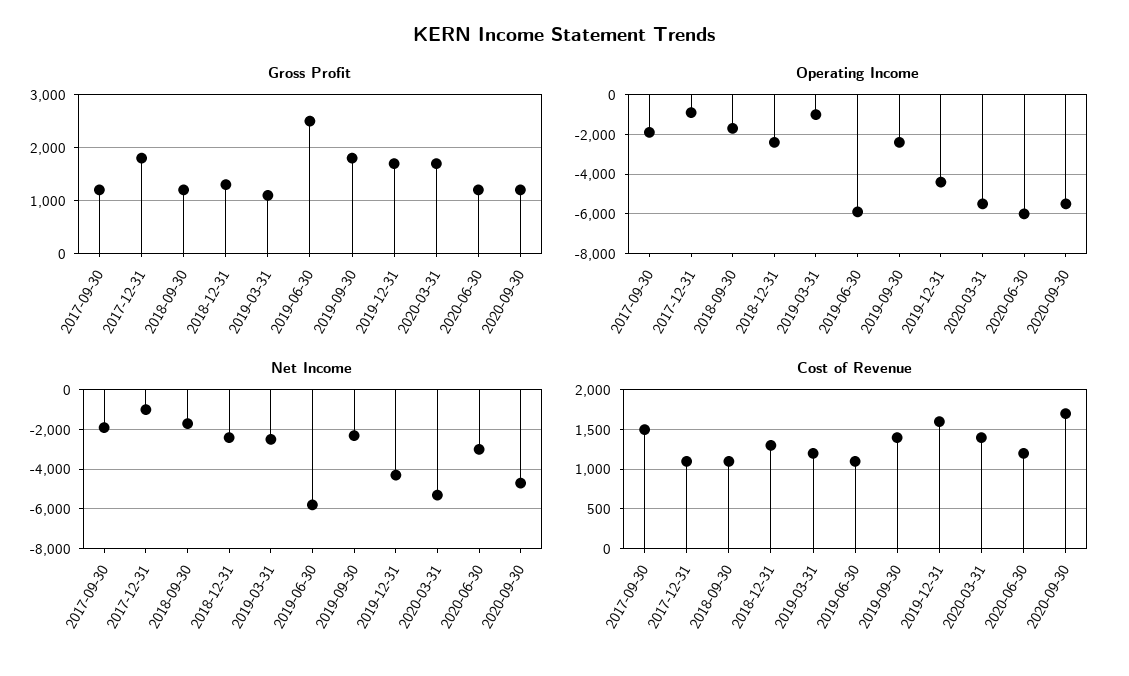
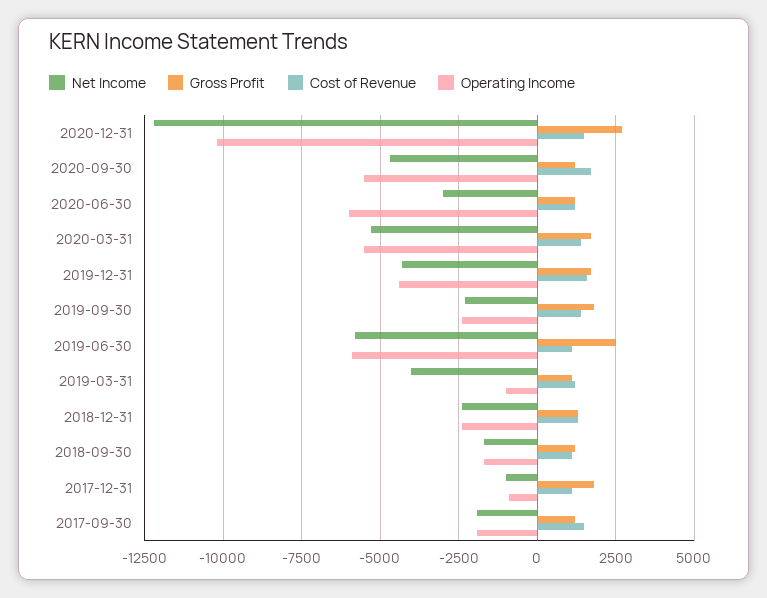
Net Income, 2019-03-31: -2500 -> -4000
Net Income, 2020-12-31: none -> -12250
Gross Profit, 2020-12-31: none -> 2750
Cost of Revenue, 2020-12-31: none -> 1500
Operating Income, 2020-12-31: none -> -10250

